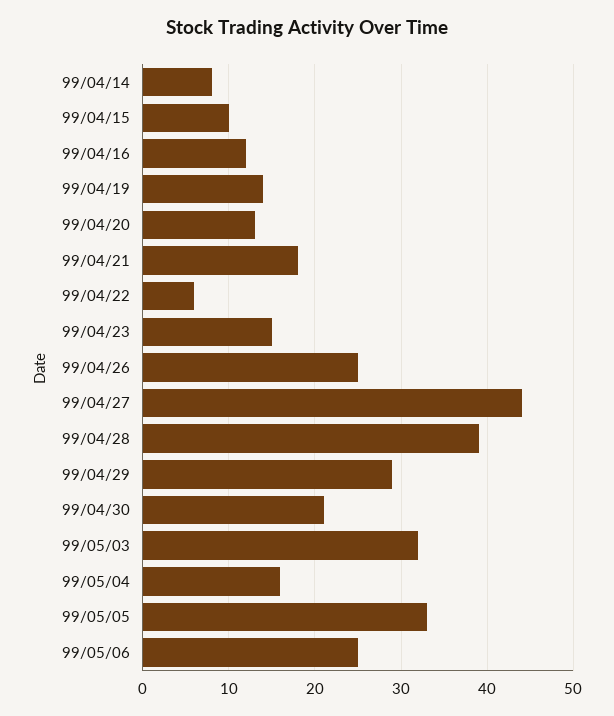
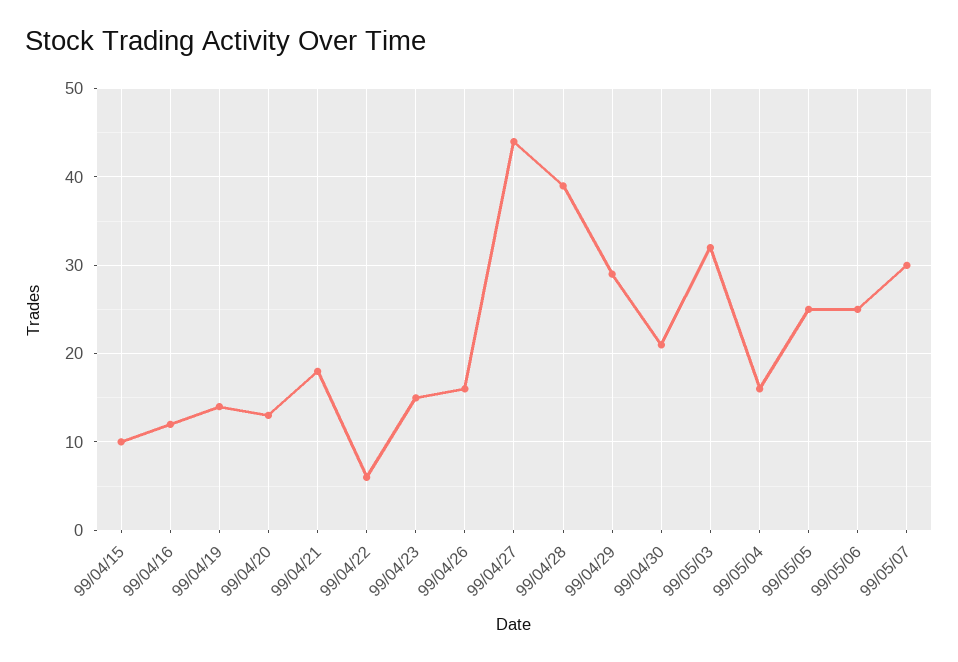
99/04/14: 8 -> none
99/04/26: 25 -> 16
99/05/05: 33 -> 25
99/05/07: none -> 30

